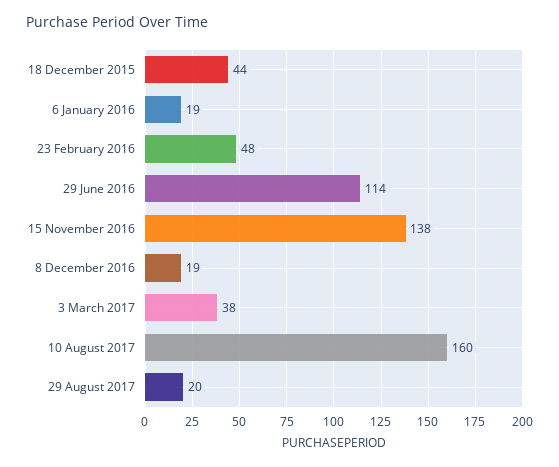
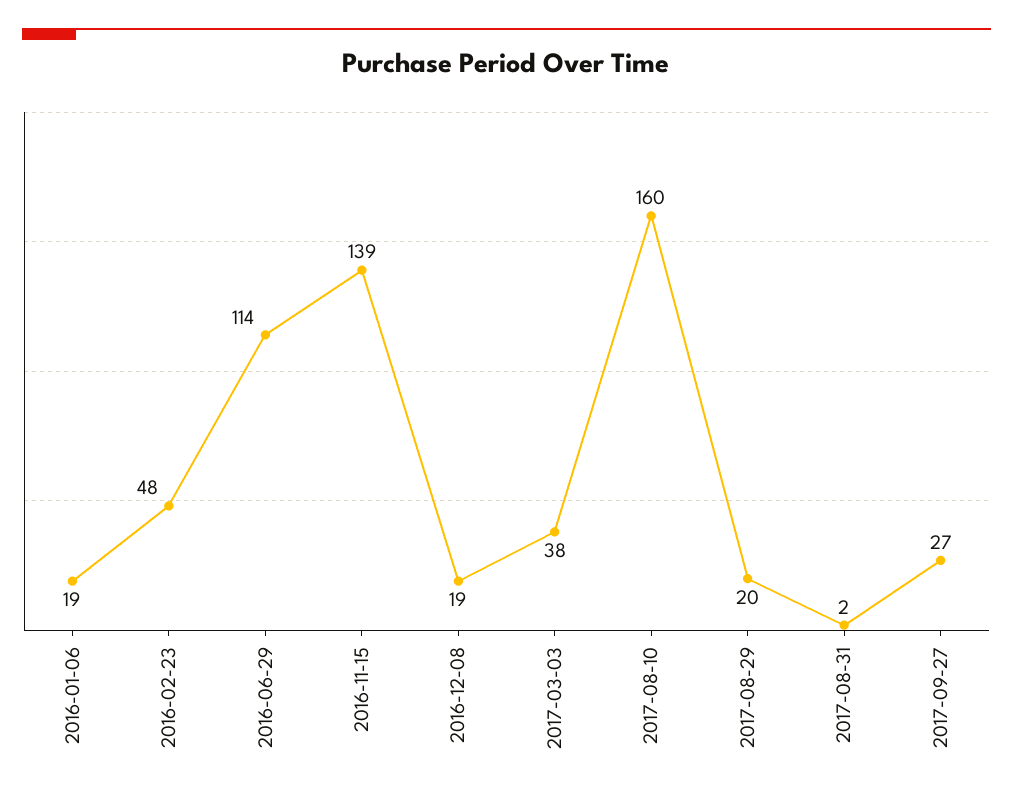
18 December 2015: 44 -> none
15 November 2016: 138 -> 139
2017-08-31: none -> 2
2017-09-27: none -> 27

